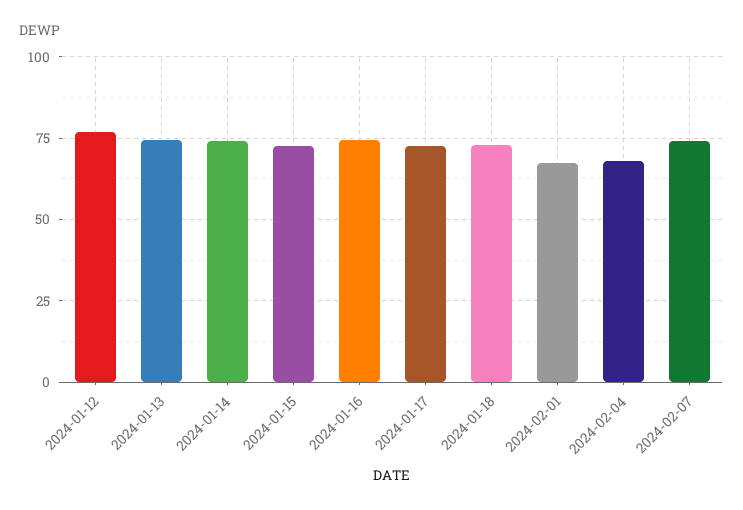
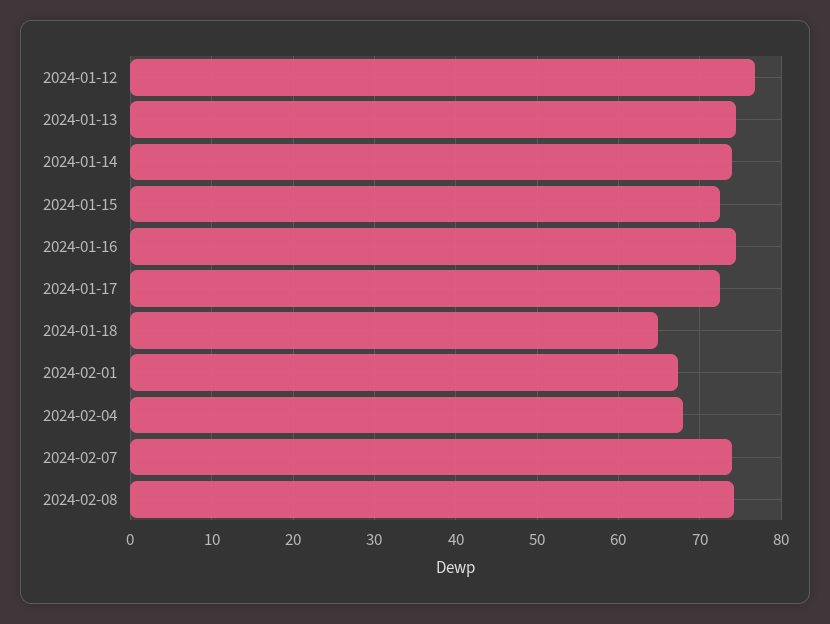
2024-01-18: 72.5 -> 65
2024-02-08: none -> 74

